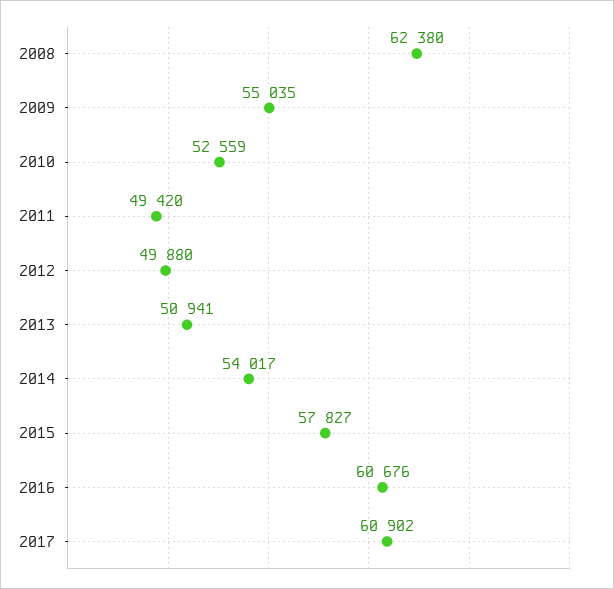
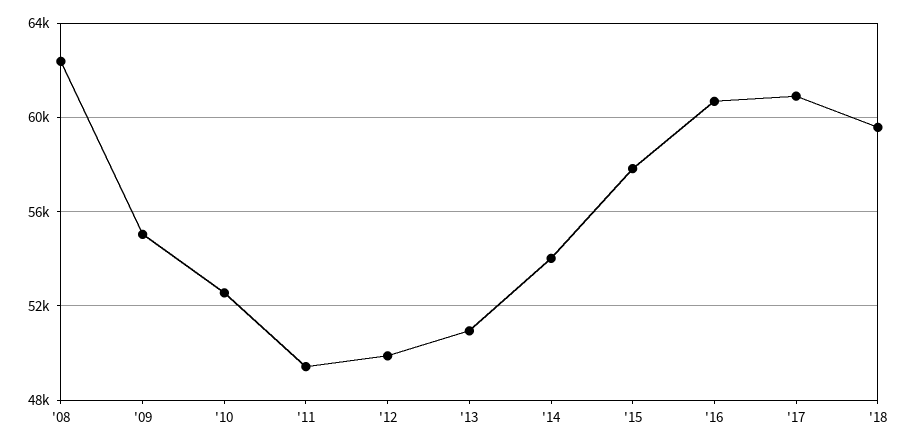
'18: none -> 59500

